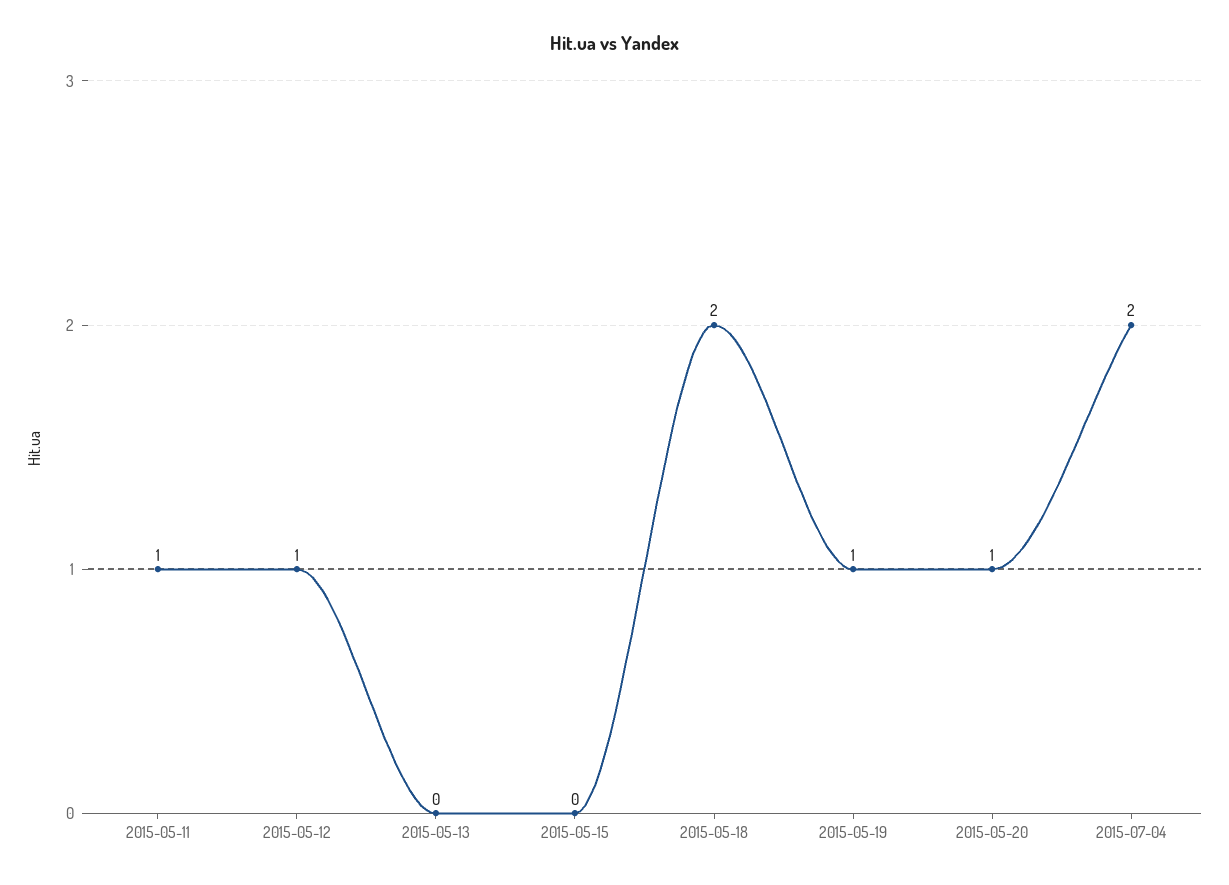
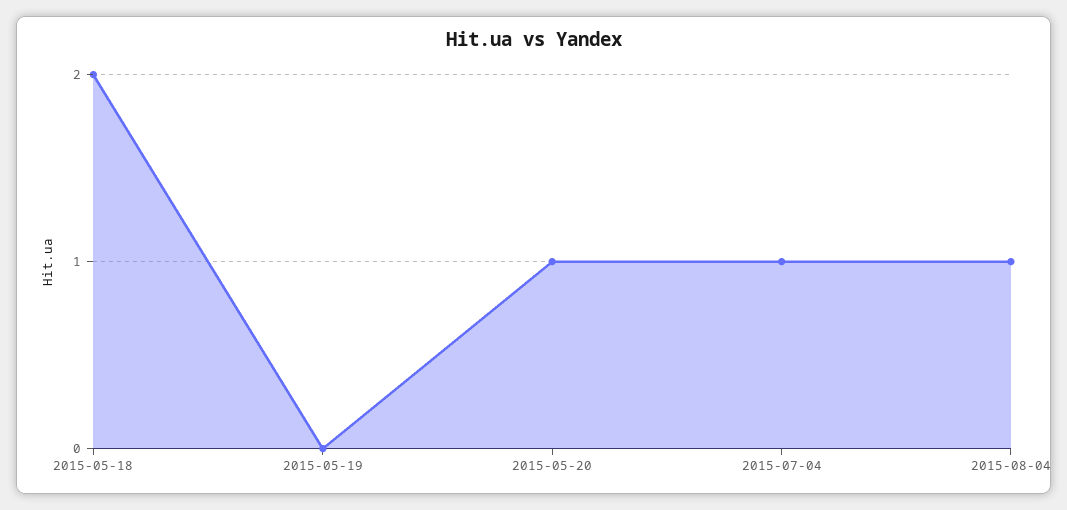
2015-05-11: 1 -> none
2015-05-12: 1 -> none
2015-05-13: 0 -> none
2015-05-15: 0 -> none
2015-05-19: 1 -> 0
2015-07-04: 2 -> 1
2015-08-04: none -> 1

